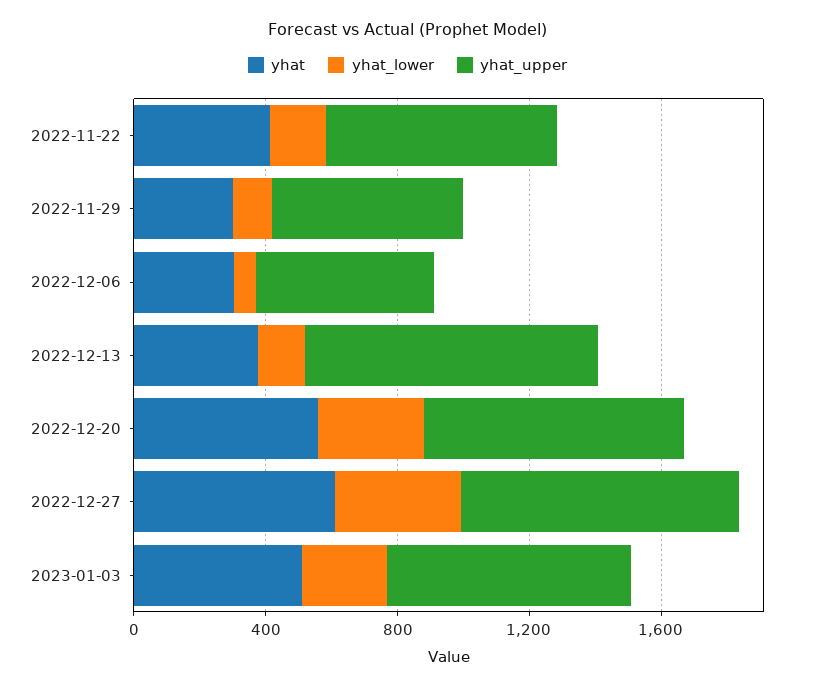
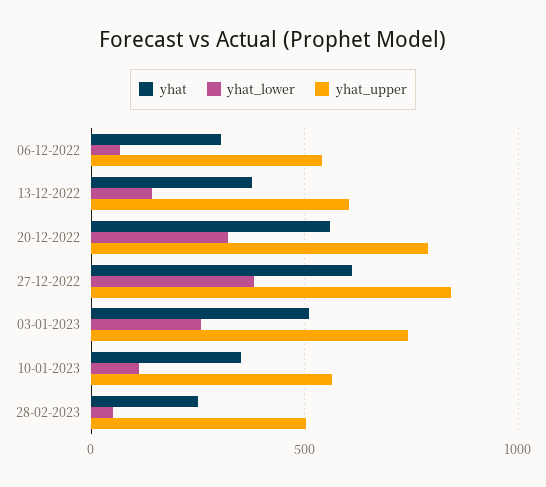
yhat, 2022-11-22: 400 -> none
yhat_lower, 2022-11-22: 200 -> none
yhat_upper, 2022-11-22: 700 -> none
yhat, 2022-11-29: 300 -> none
yhat_lower, 2022-11-29: 100 -> none
yhat_upper, 2022-11-29: 600 -> none
yhat_upper, 2022-12-13: 900 -> 600
yhat, 10-01-2023: none -> 350
yhat_lower, 10-01-2023: none -> 100
yhat_upper, 10-01-2023: none -> 550
yhat, 28-02-2023: none -> 250
yhat_lower, 28-02-2023: none -> 50
yhat_upper, 28-02-2023: none -> 500

